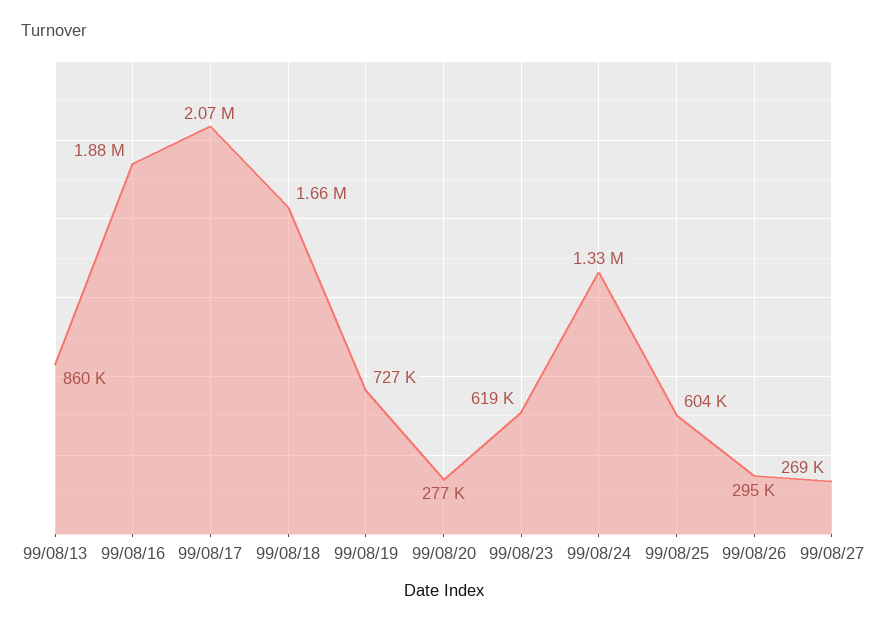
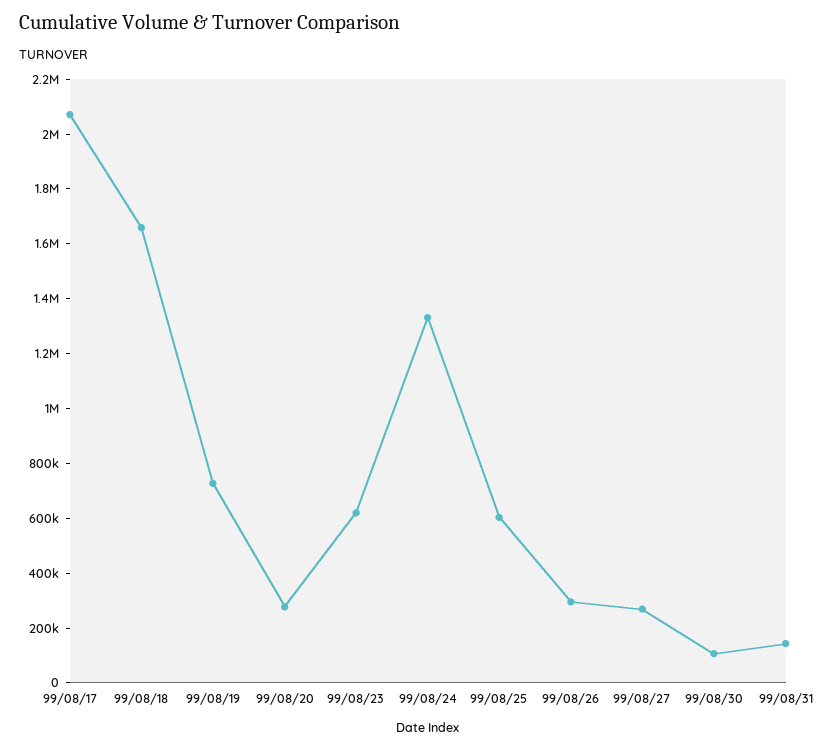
99/08/13: 860000 -> none
99/08/16: 1880000 -> none
99/08/30: none -> 100000
99/08/31: none -> 150000

